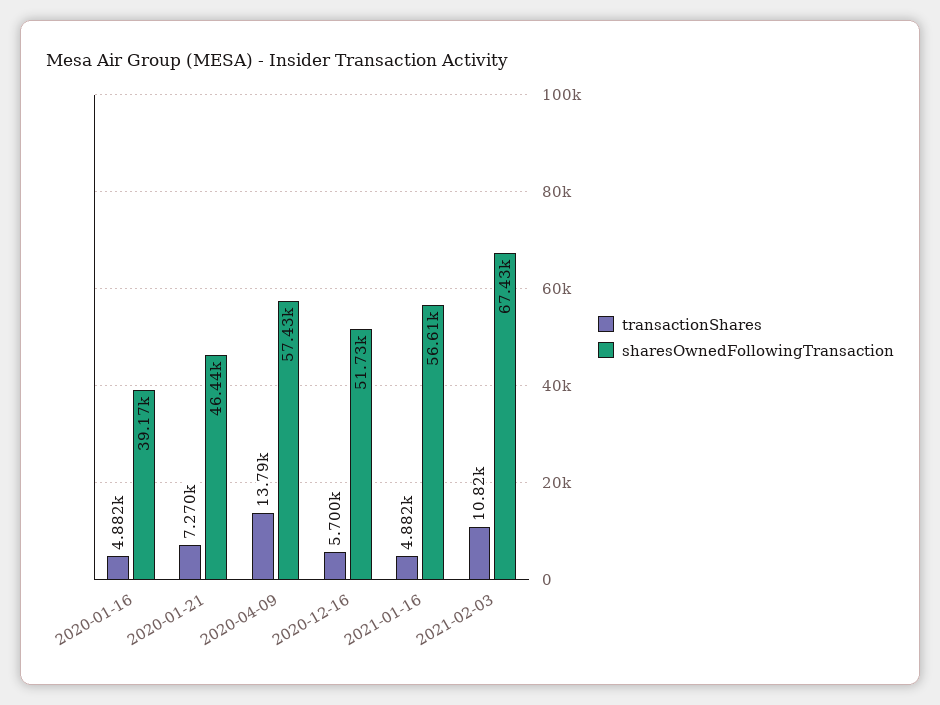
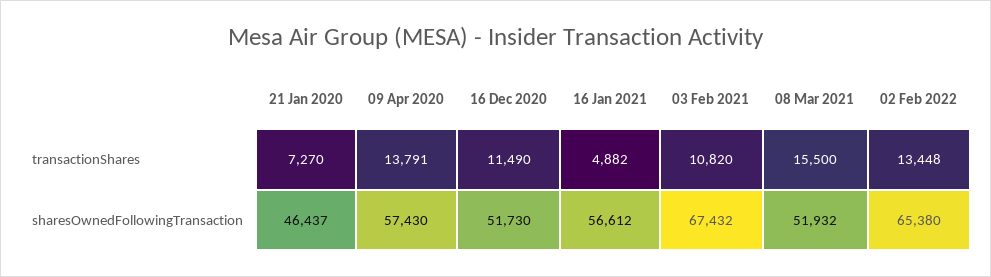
transactionShares, 2020-01-16: 4882 -> none
sharesOwnedFollowingTransaction, 2020-01-16: 39170 -> none
transactionShares, 2020-12-16: 5700 -> 11490
transactionShares, 08 Mar 2021: none -> 15500
transactionShares, 02 Feb 2022: none -> 13448
sharesOwnedFollowingTransaction, 08 Mar 2021: none -> 51932
sharesOwnedFollowingTransaction, 02 Feb 2022: none -> 65380

